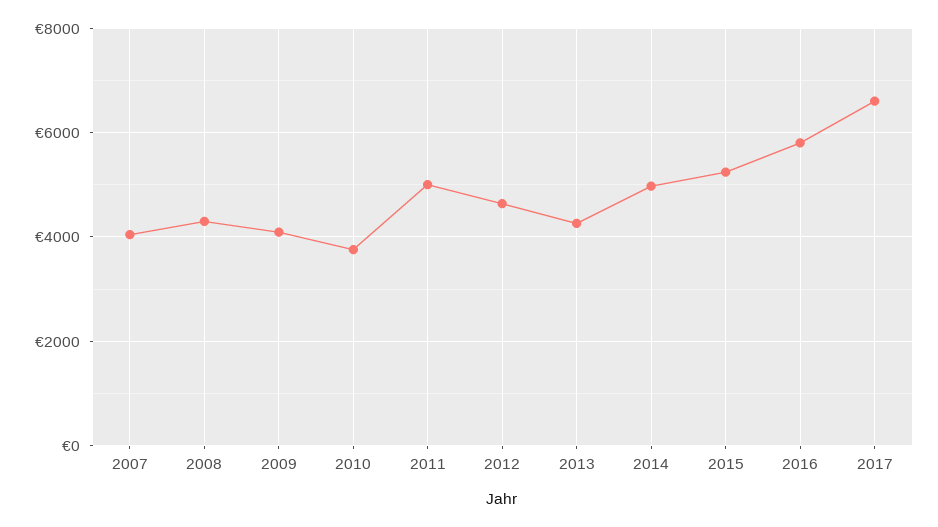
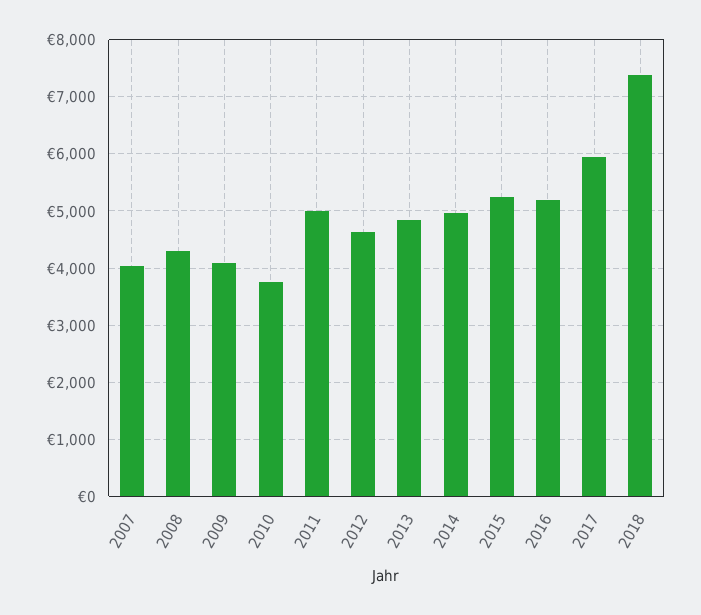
2013: 4200 -> 4800
2016: 5800 -> 5200
2017: 6600 -> 6000
2018: none -> 7400

